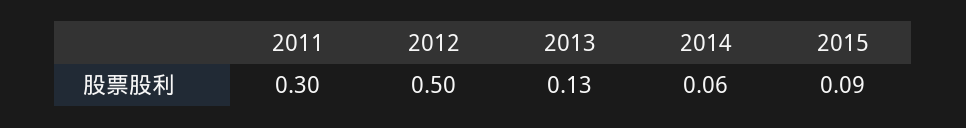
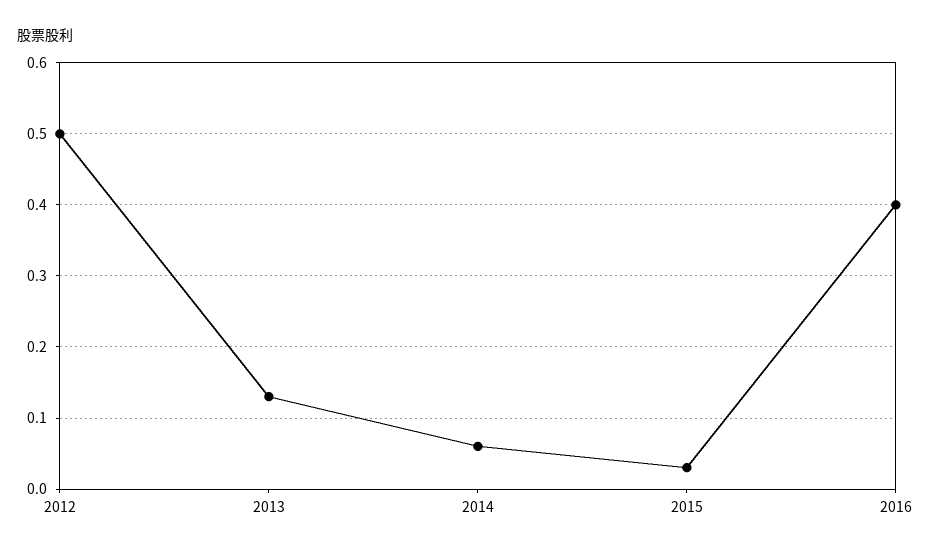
2011: 0.3 -> none
2015: 0.09 -> 0.03
2016: none -> 0.4

